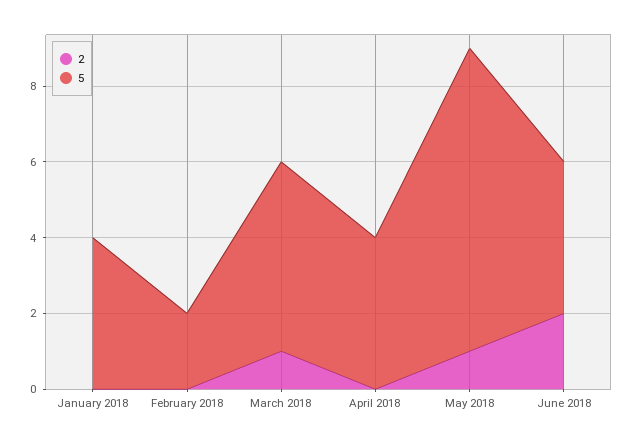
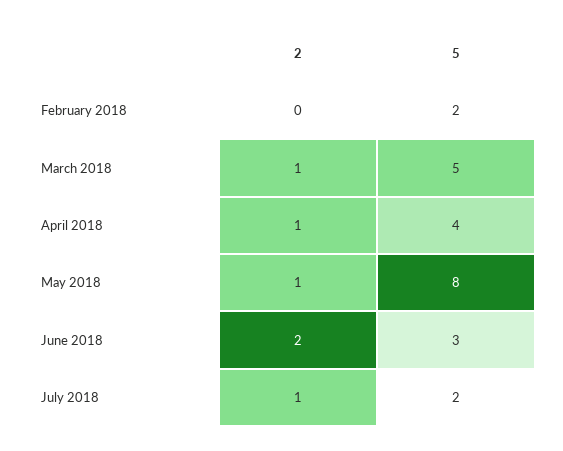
2, January 2018: 0 -> none
5, January 2018: 4 -> none
2, April 2018: 0 -> 1
5, June 2018: 4 -> 3
2, July 2018: none -> 1
5, July 2018: none -> 2

